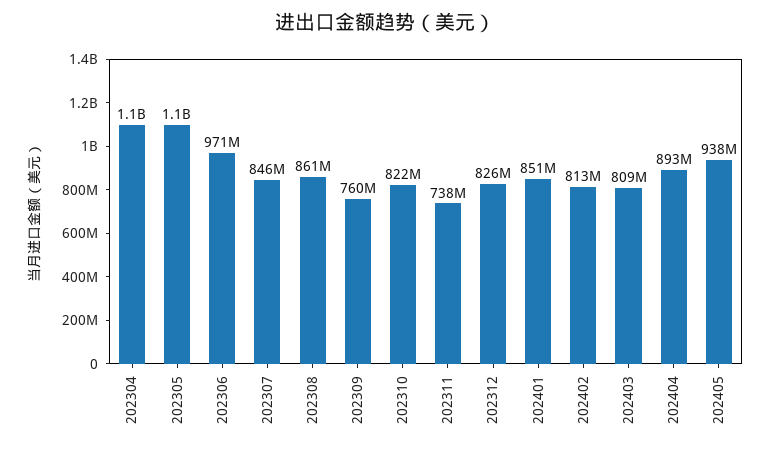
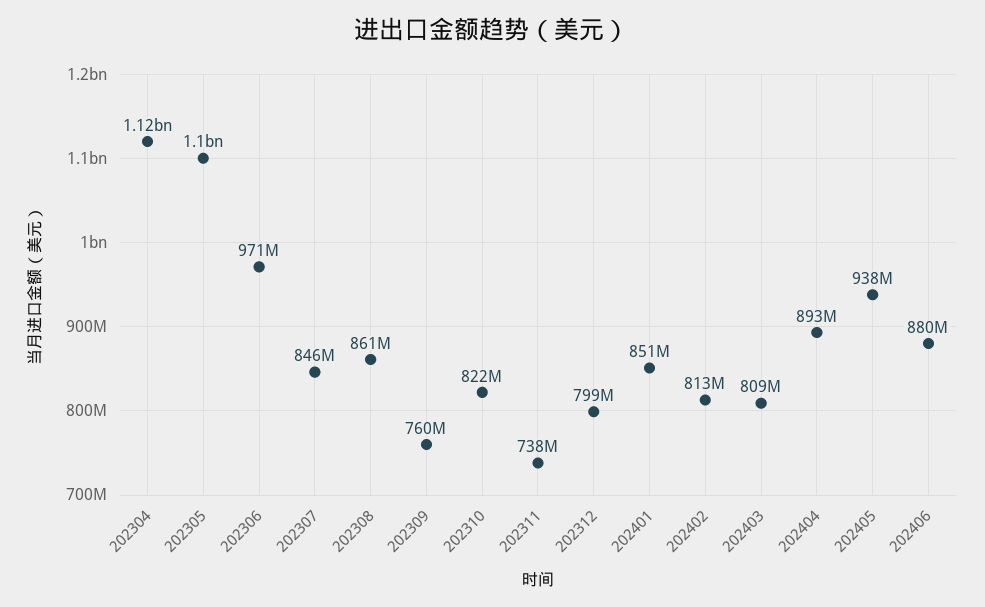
202312: 826000000 -> 799000000
202406: none -> 880000000

